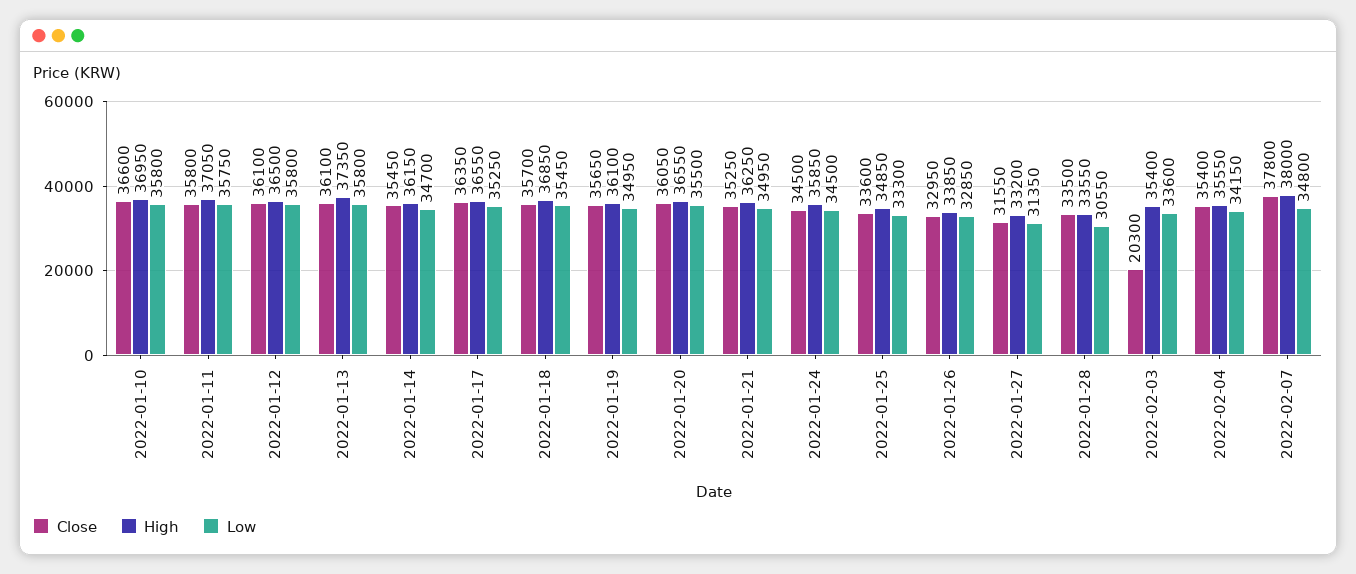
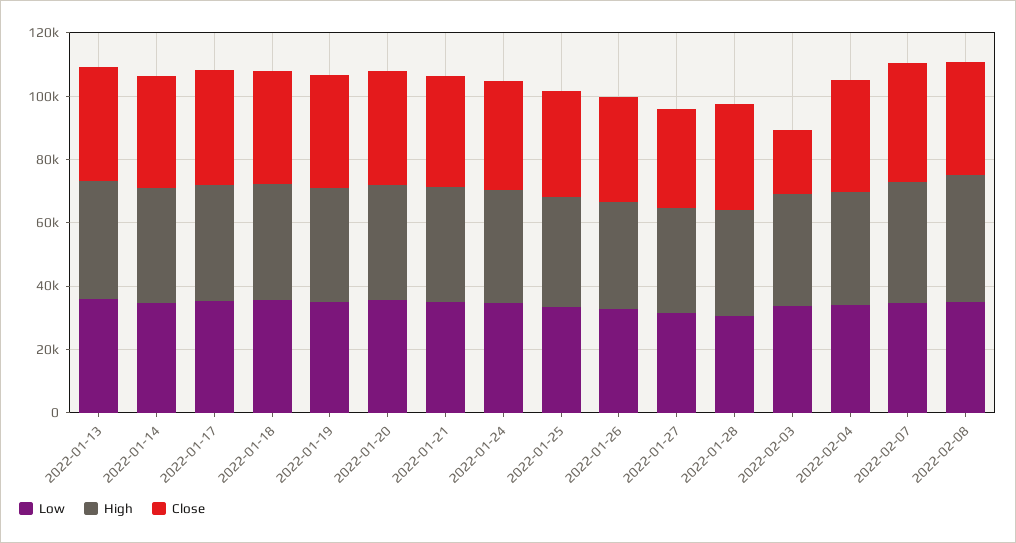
Close, 2022-01-10: 36600 -> none
High, 2022-01-10: 36950 -> none
Low, 2022-01-10: 35800 -> none
Close, 2022-01-11: 35800 -> none
High, 2022-01-11: 37050 -> none
Low, 2022-01-11: 35750 -> none
Close, 2022-01-12: 36100 -> none
High, 2022-01-12: 36500 -> none
Low, 2022-01-12: 35800 -> none
Low, 2022-02-08: none -> 35000
High, 2022-02-08: none -> 40000
Close, 2022-02-08: none -> 35000

